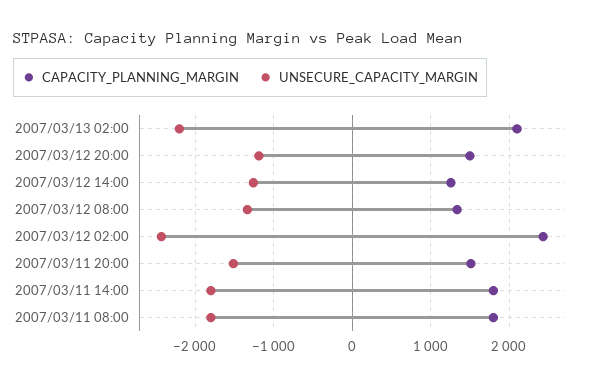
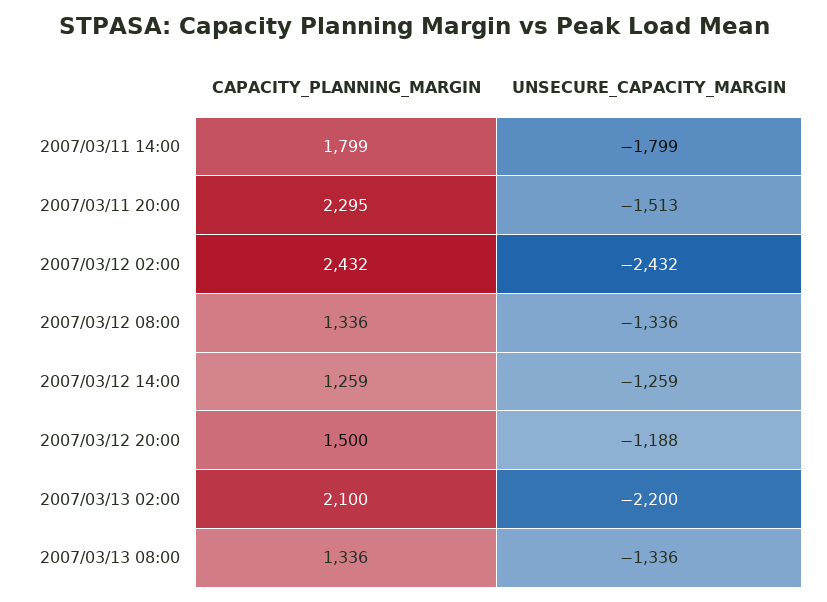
CAPACITY_PLANNING_MARGIN, 2007/03/11 20:00: 1500 -> 2295
CAPACITY_PLANNING_MARGIN, 2007/03/11 08:00: 1800 -> none
UNSECURE_CAPACITY_MARGIN, 2007/03/11 08:00: -1800 -> none
CAPACITY_PLANNING_MARGIN, 2007/03/13 08:00: none -> 1336
UNSECURE_CAPACITY_MARGIN, 2007/03/13 08:00: none -> -1336

